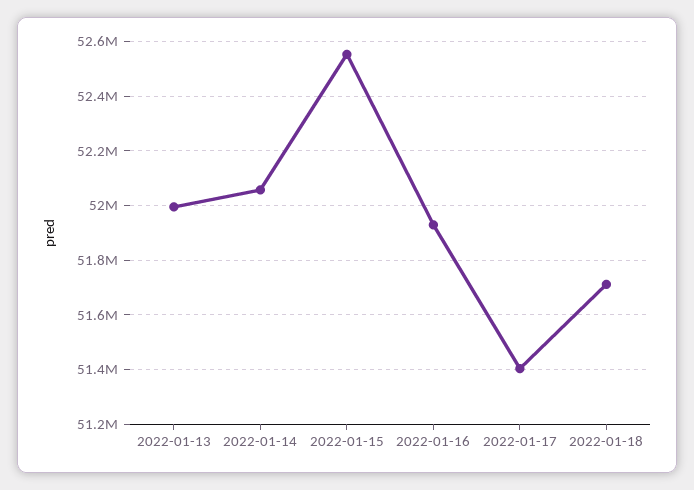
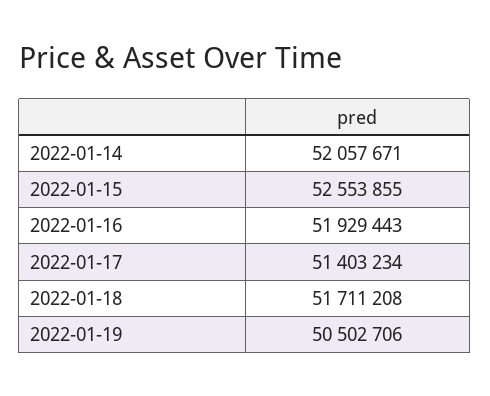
2022-01-13: 52000000 -> none
2022-01-19: none -> 50502706

